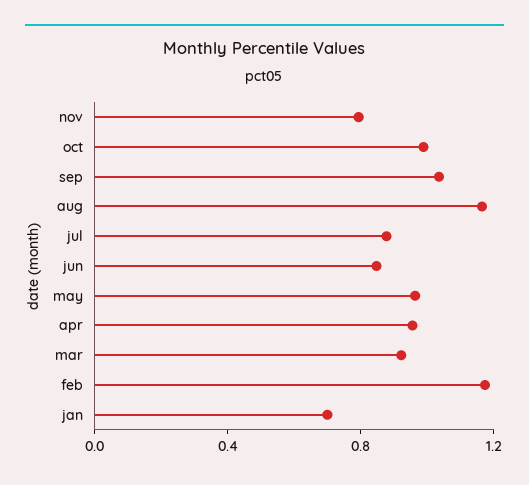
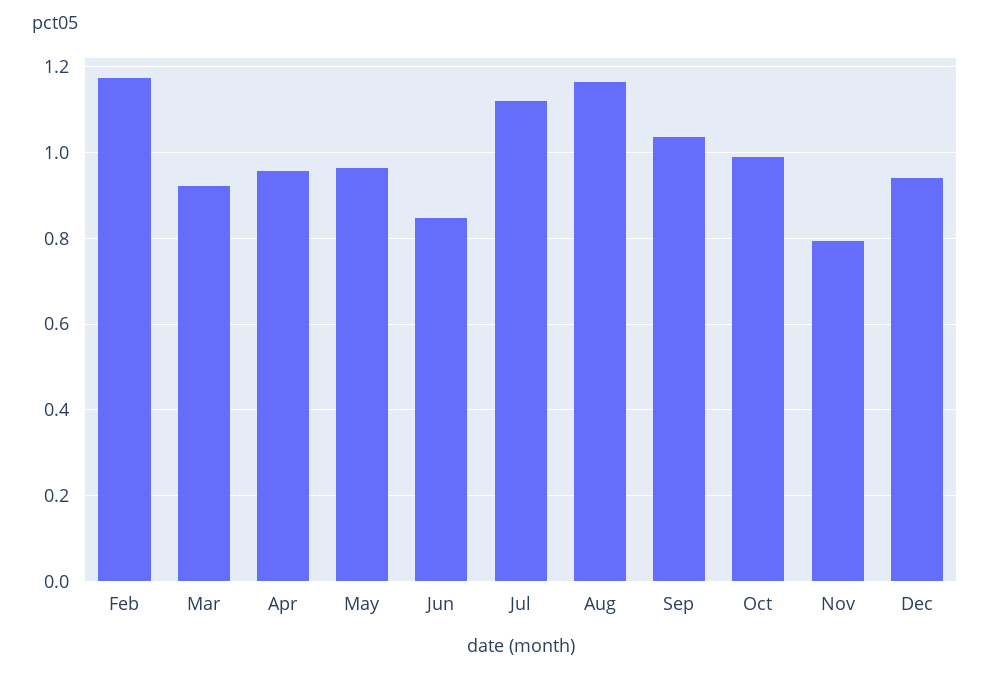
jul: 0.9 -> 1.12
jan: 0.7 -> none
Dec: none -> 0.94

